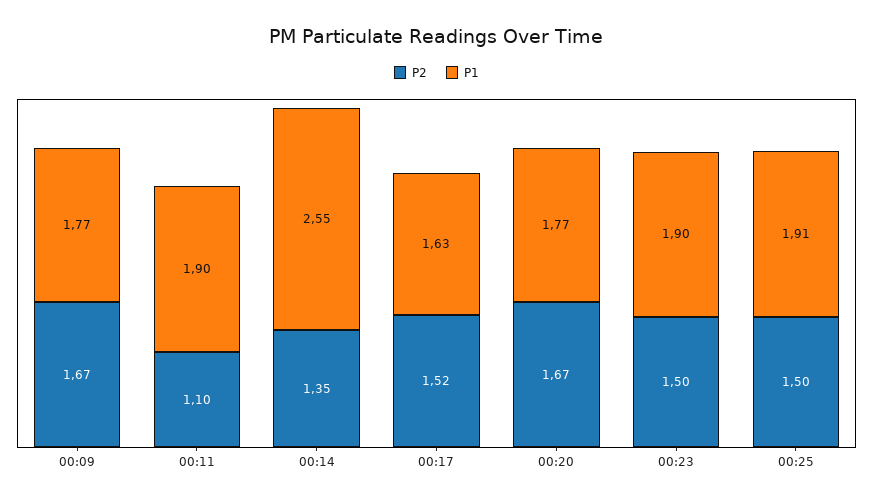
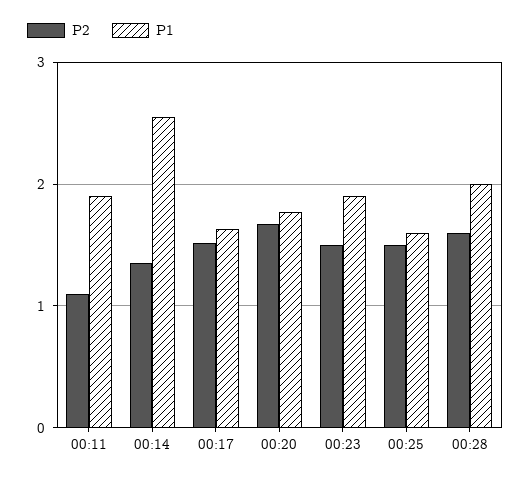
P2, 00:09: 1.67 -> none
P1, 00:09: 1.77 -> none
P1, 00:25: 1.91 -> 1.6
P2, 00:28: none -> 1.6
P1, 00:28: none -> 2

